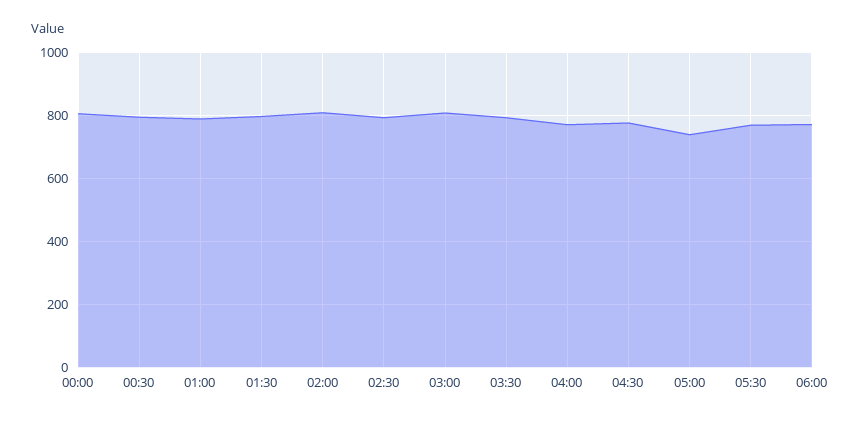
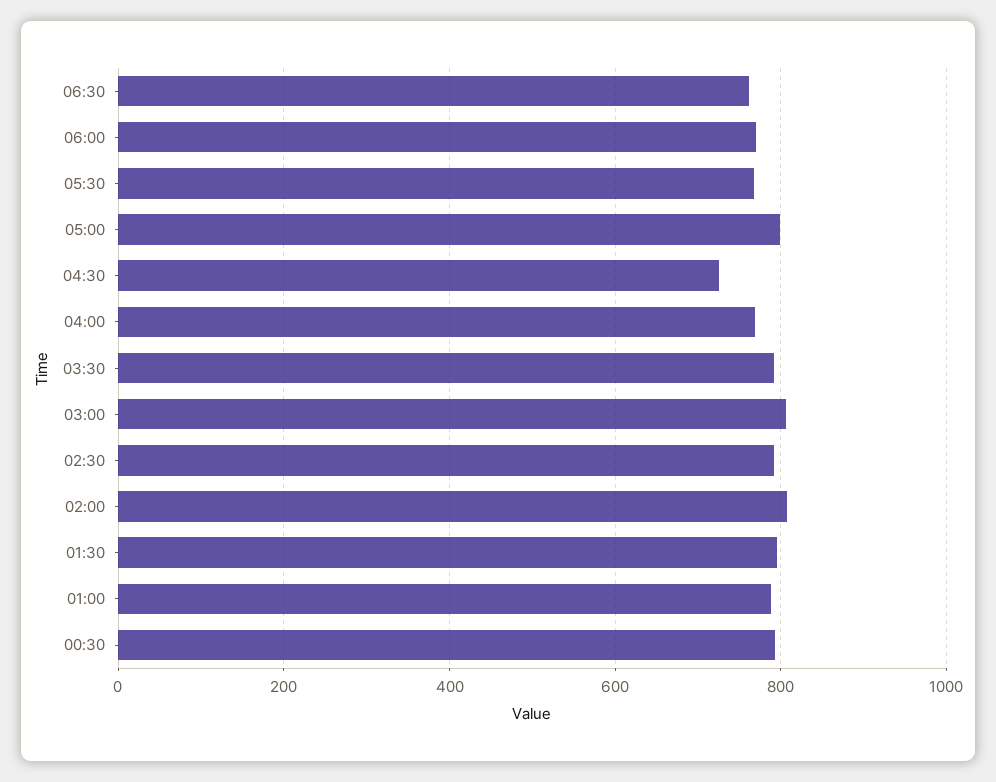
00:00: 800 -> none
04:30: 780 -> 720
05:00: 740 -> 800
06:30: none -> 760

